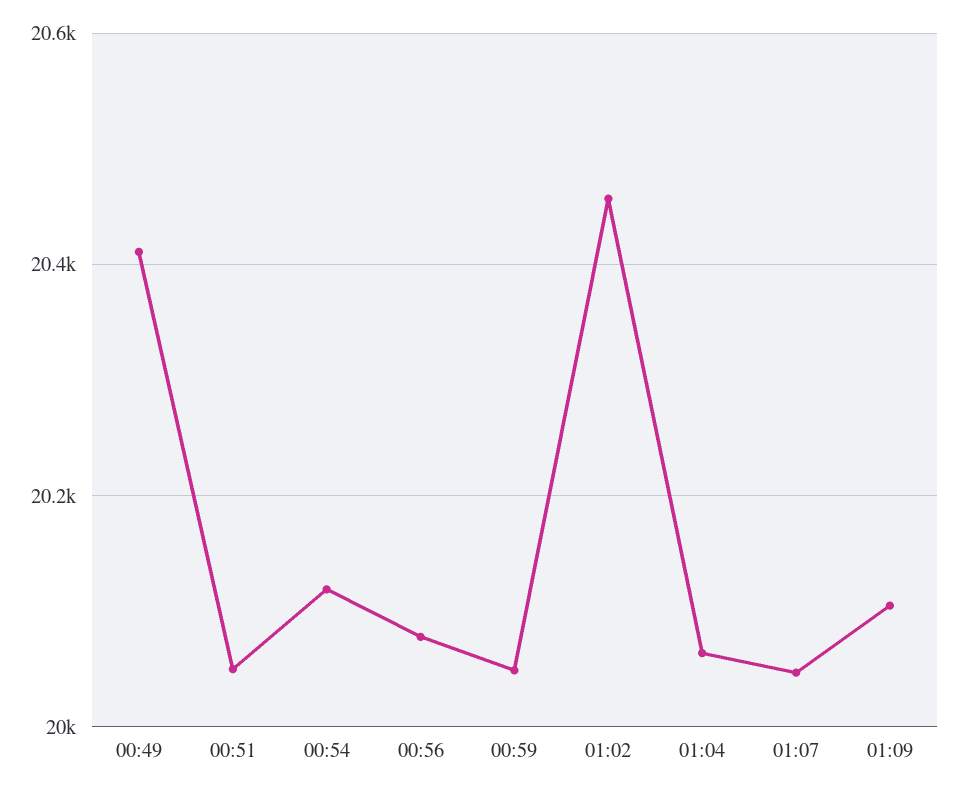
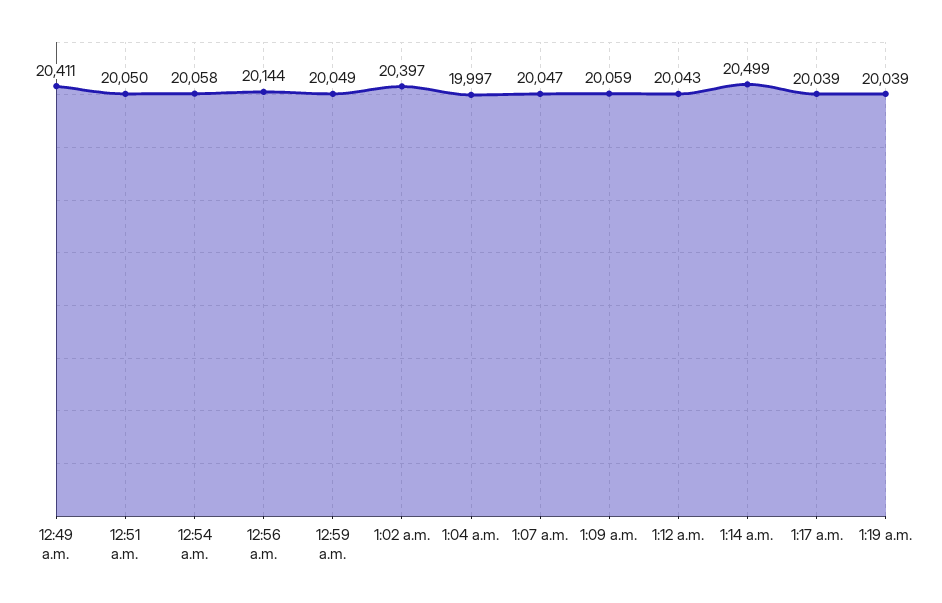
00:54: 20120 -> 20058
00:56: 20080 -> 20144
01:02: 20460 -> 20397
01:04: 20060 -> 19997
01:09: 20100 -> 20059
1:12 a.m.: none -> 20043
1:14 a.m.: none -> 20499
1:17 a.m.: none -> 20039
1:19 a.m.: none -> 20039

